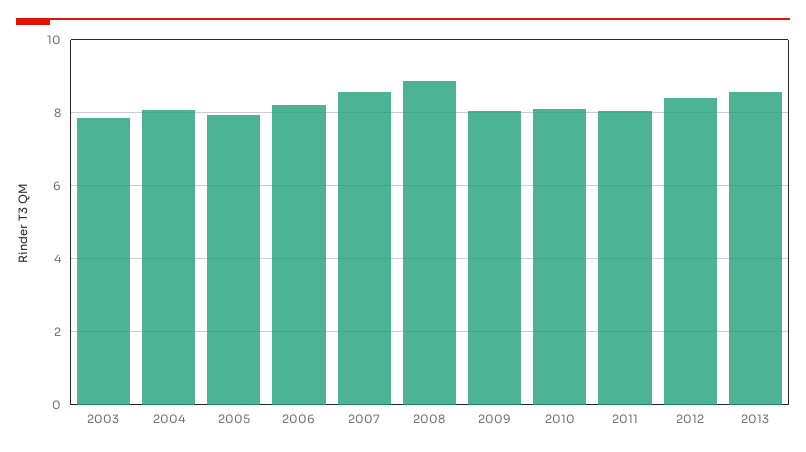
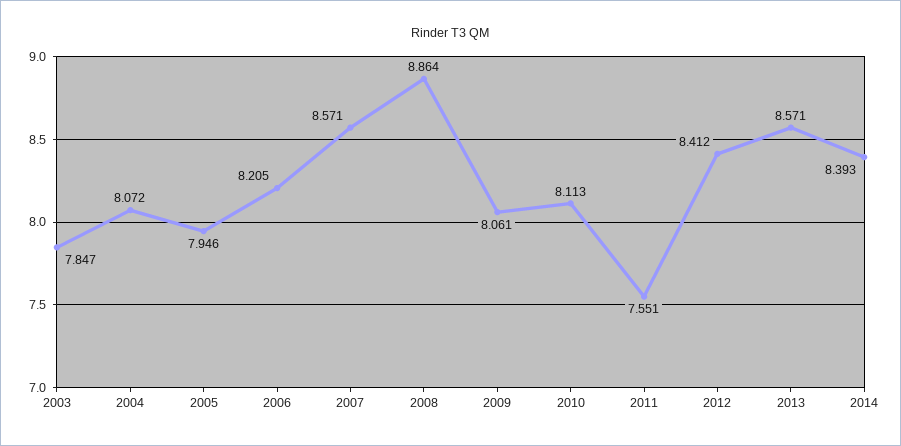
2011: 8 -> 7.551
2014: none -> 8.393

